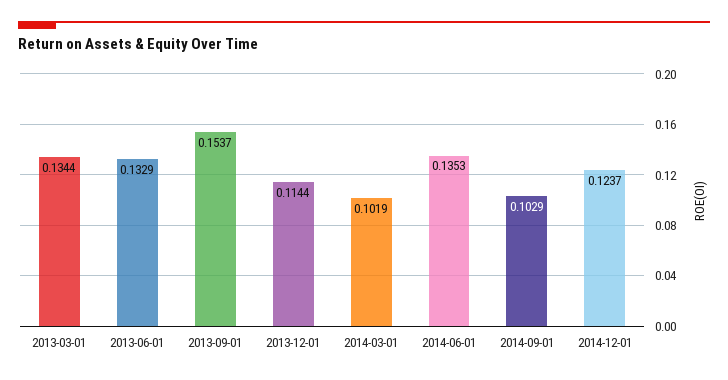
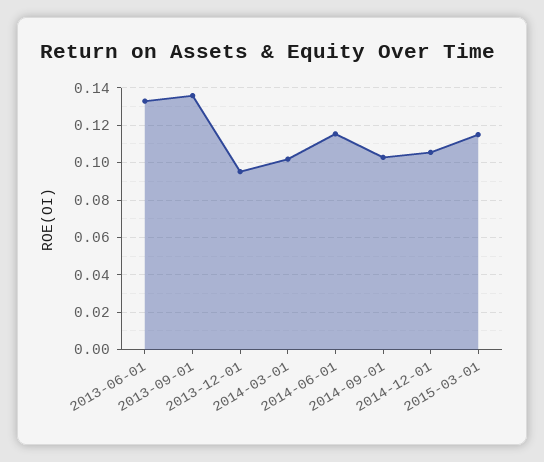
2013-03-01: 0.1344 -> none
2013-09-01: 0.1537 -> 0.135
2013-12-01: 0.1144 -> 0.095
2014-06-01: 0.1353 -> 0.115
2014-12-01: 0.1237 -> 0.105
2015-03-01: none -> 0.115

